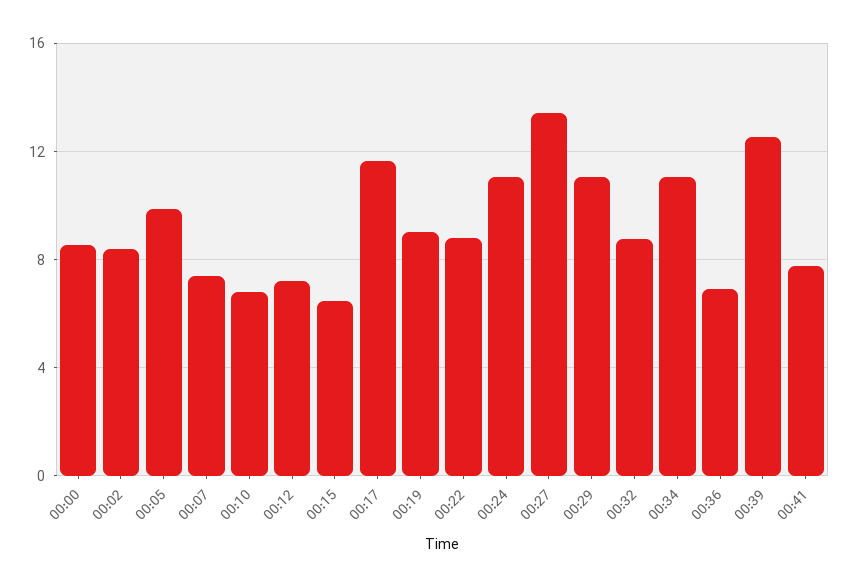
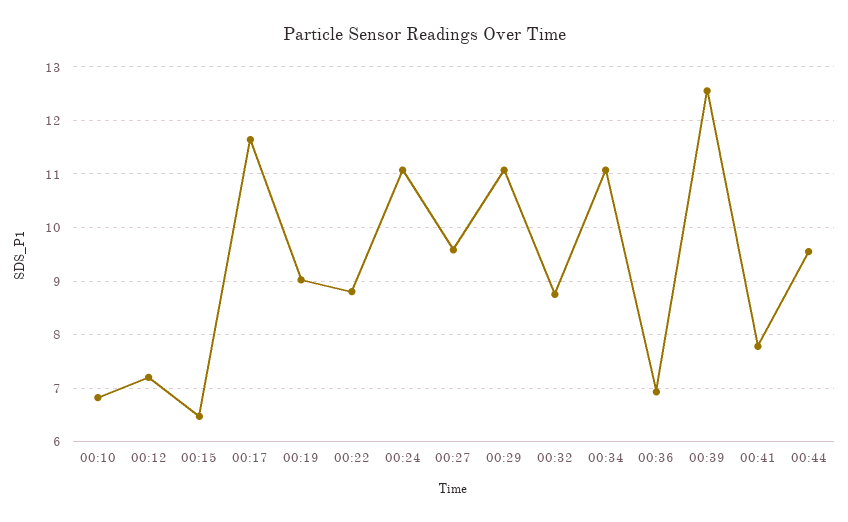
00:00: 8.5 -> none
00:02: 8.5 -> none
00:05: 10 -> none
00:07: 7.5 -> none
00:27: 13.5 -> 9.6
00:44: none -> 9.6

